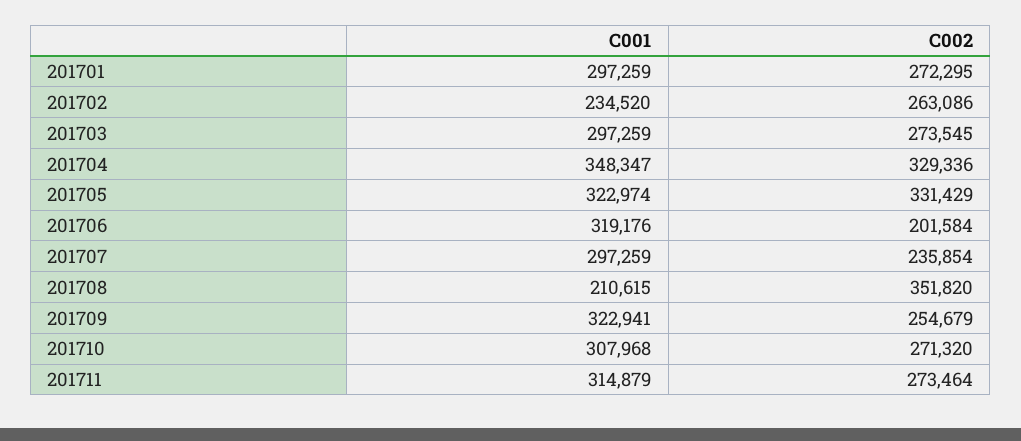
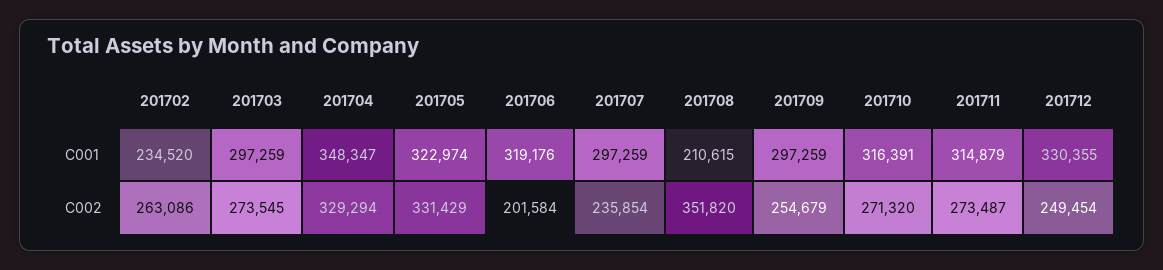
C001, 201701: 297259 -> none
C002, 201701: 272295 -> none
C002, 201704: 329336 -> 329294
C001, 201709: 322941 -> 297259
C001, 201710: 307968 -> 316391
C002, 201711: 273464 -> 273487
C001, 201712: none -> 330355
C002, 201712: none -> 249454

